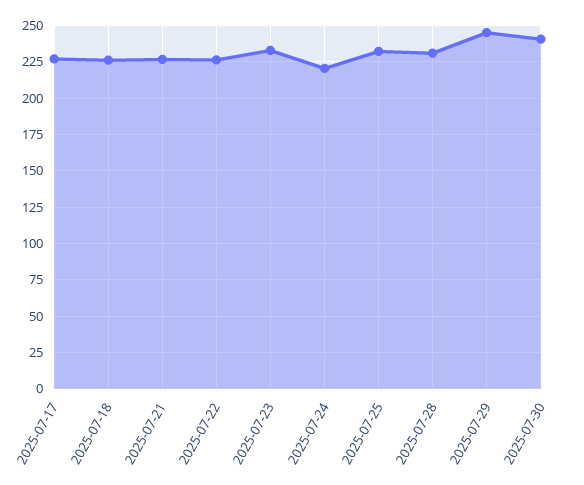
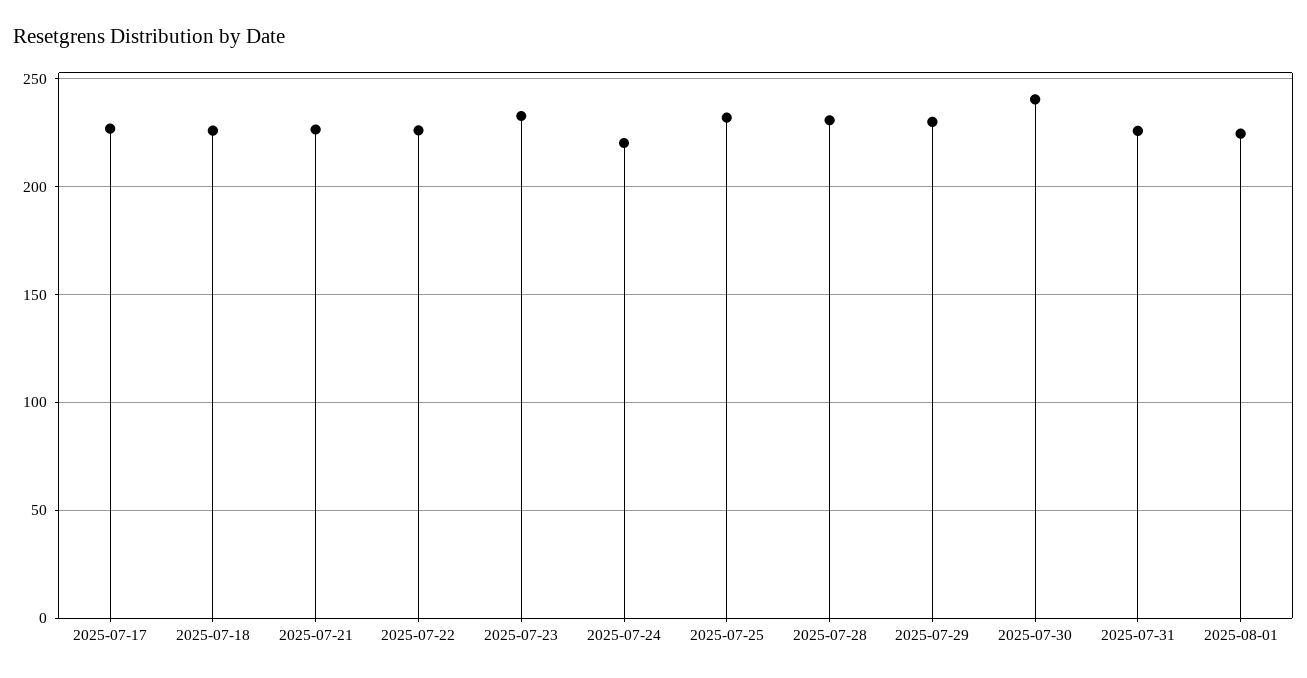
2025-07-29: 245 -> 230
2025-07-31: none -> 225
2025-08-01: none -> 225

